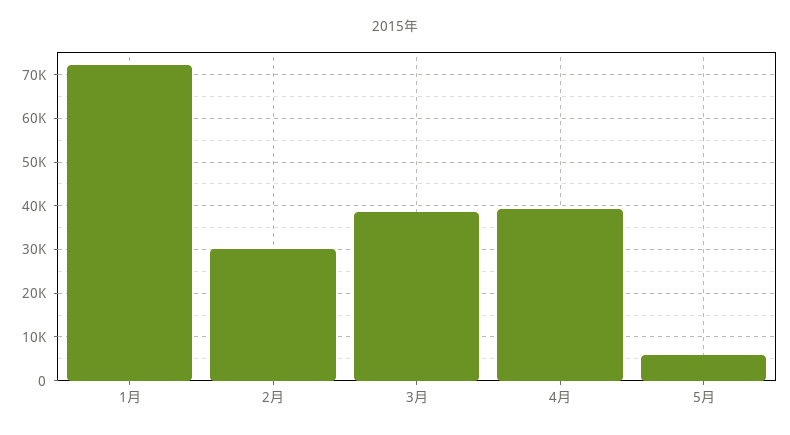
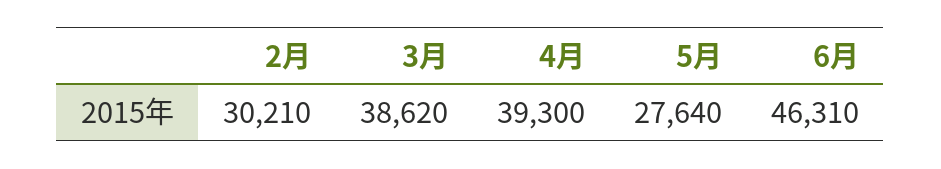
1月: 72000 -> none
5月: 6000 -> 27640
6月: none -> 46310

